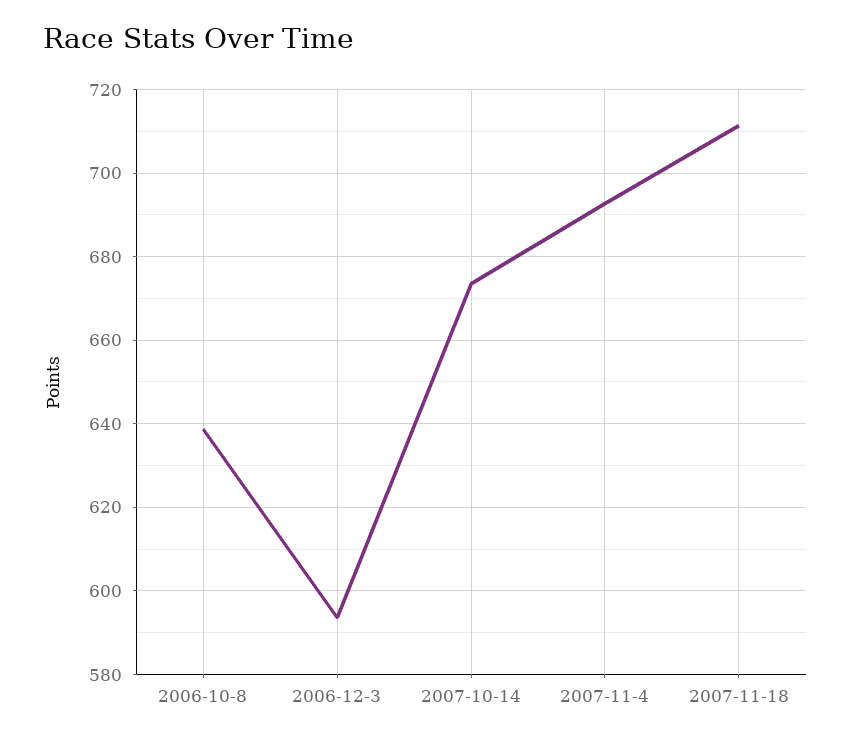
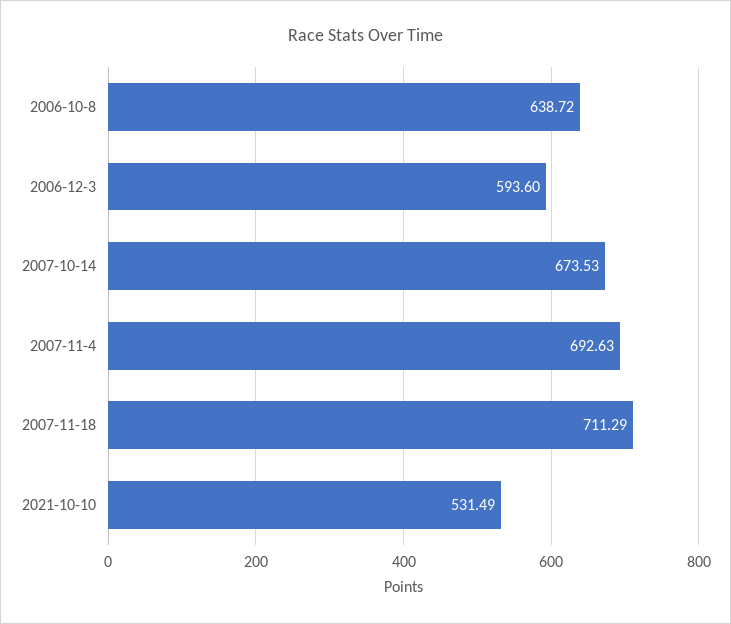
2021-10-10: none -> 531.49

